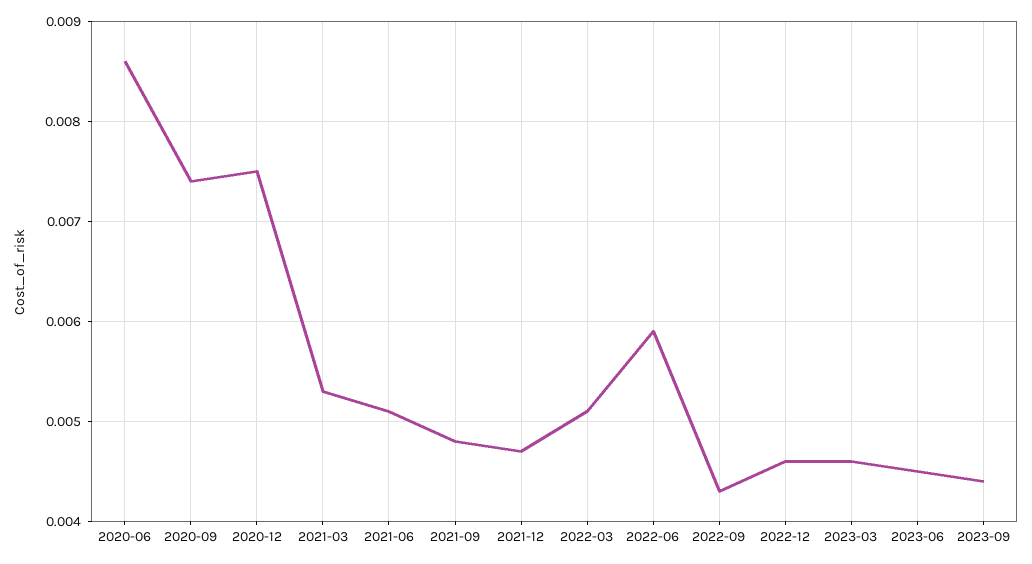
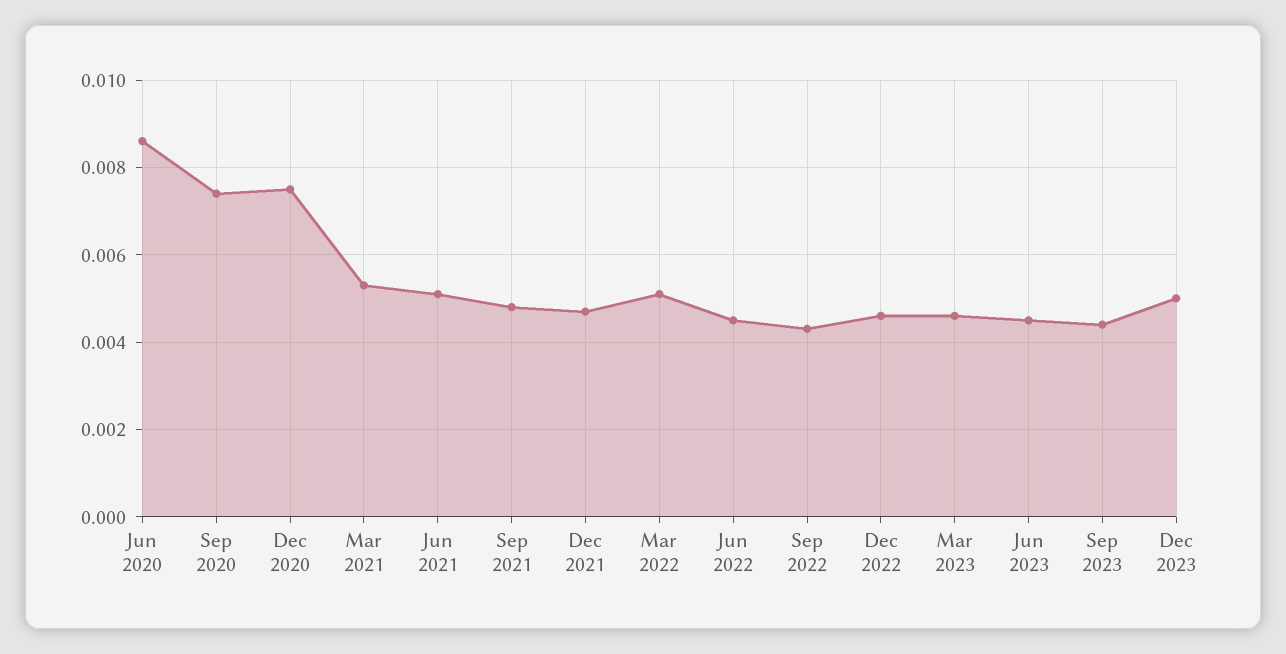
2022-06: 0.0059 -> 0.0045
Dec 2023: none -> 0.005

